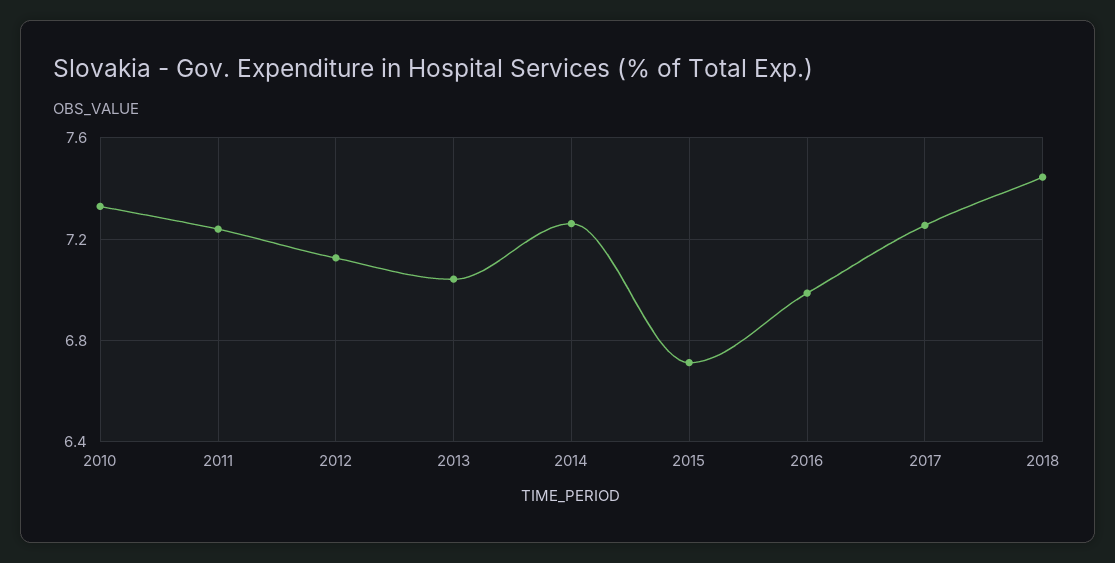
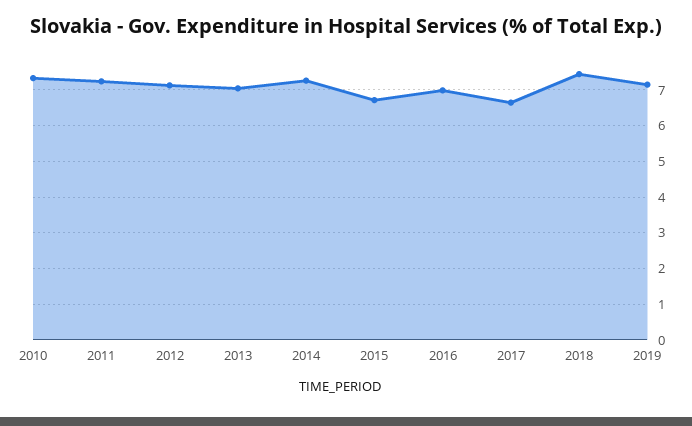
2017: 7.25 -> 6.6
2019: none -> 7.2

